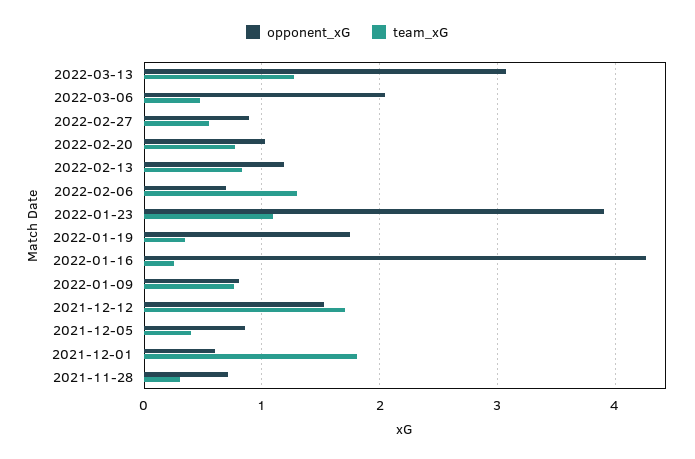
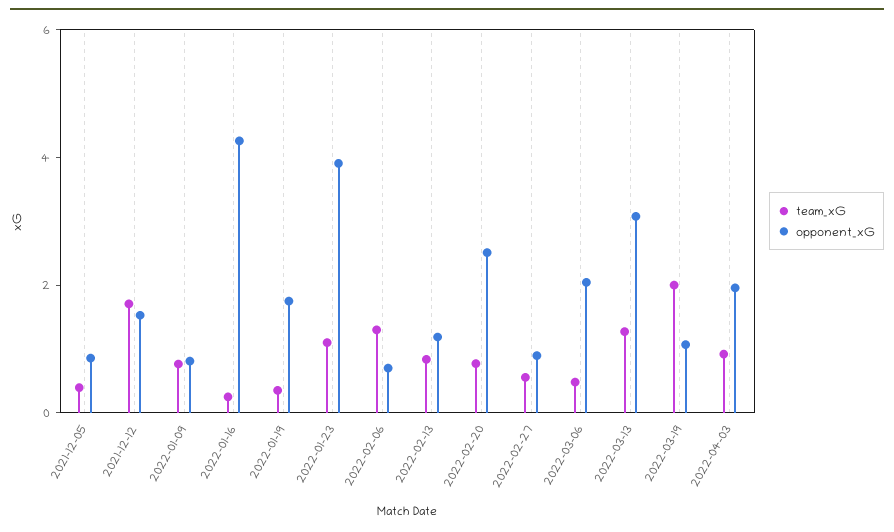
opponent_xG, 2022-02-20: 1 -> 2.5
opponent_xG, 2021-12-01: 0.6 -> none
team_xG, 2021-12-01: 1.8 -> none
opponent_xG, 2021-11-28: 0.7 -> none
team_xG, 2021-11-28: 0.3 -> none
team_xG, 2022-03-19: none -> 2
opponent_xG, 2022-03-19: none -> 1
team_xG, 2022-04-03: none -> 1
opponent_xG, 2022-04-03: none -> 2

